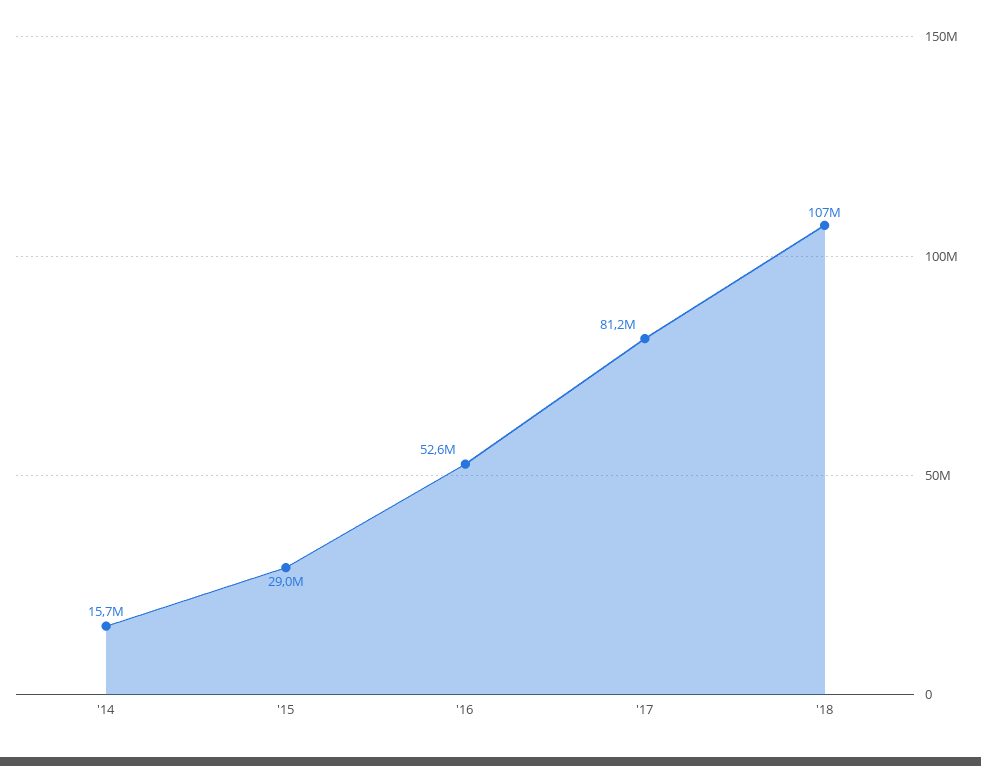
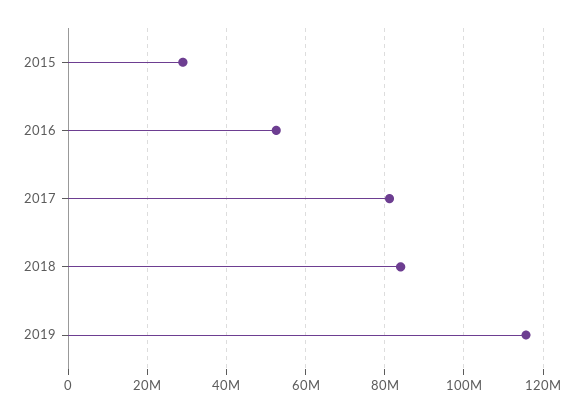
'14: 15700000 -> none
'18: 107000000 -> 84000000
2019: none -> 116000000

